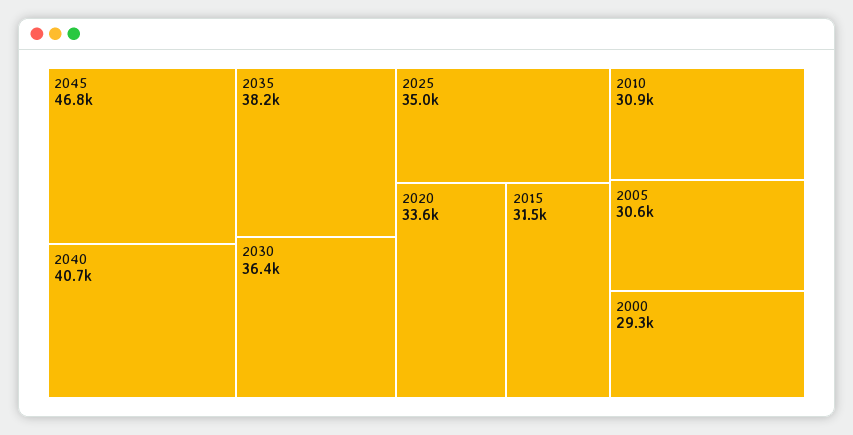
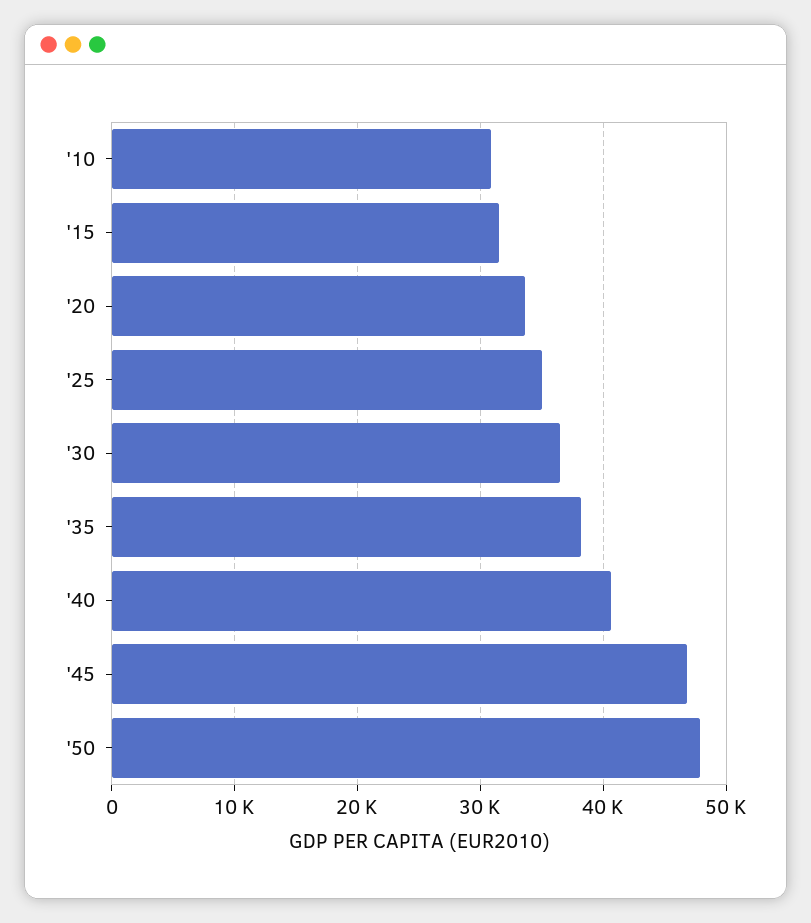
2005: 30600 -> none
2000: 29300 -> none
'50: none -> 48000

